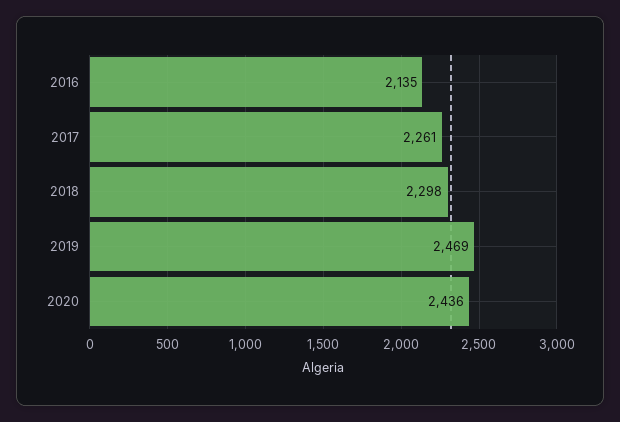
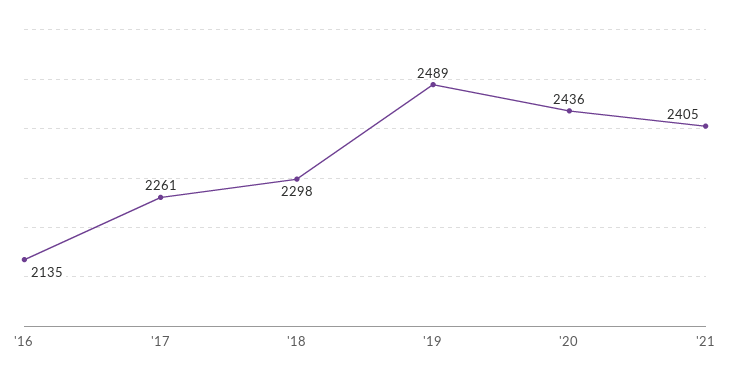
2019: 2469 -> 2489
'21: none -> 2405

